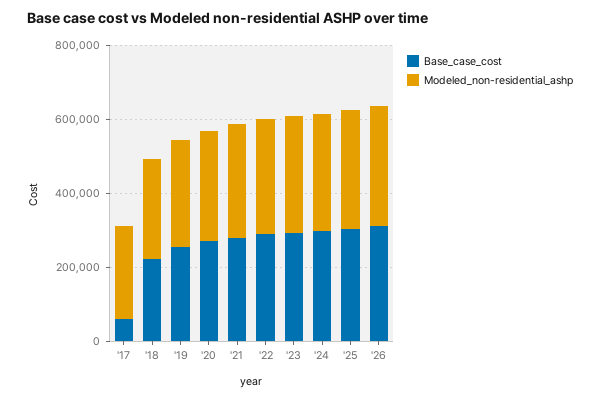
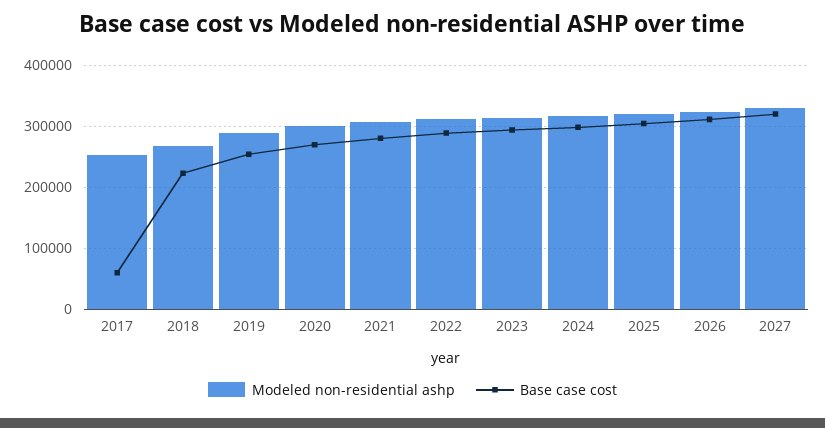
Modeled_non-residential_ashp, 2027: none -> 330000
Base_case_cost, 2027: none -> 320000

